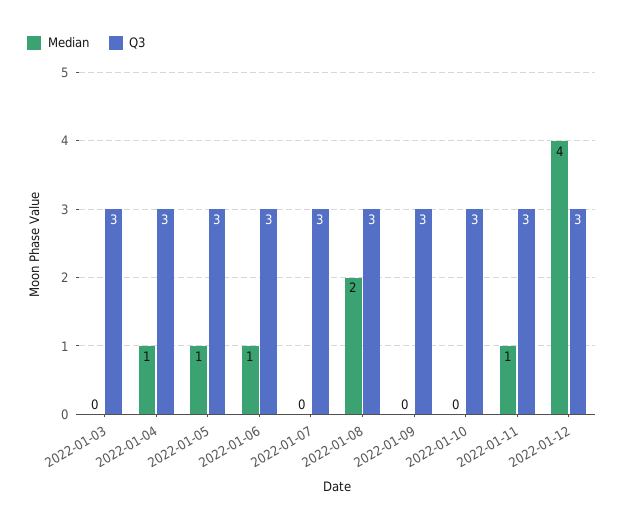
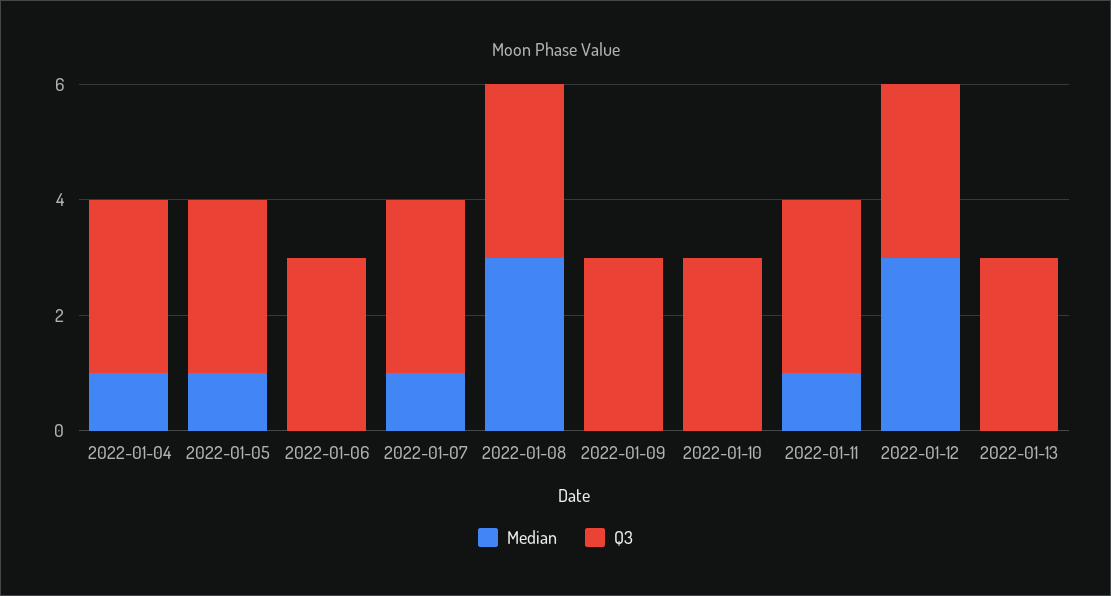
Median, 2022-01-03: 0 -> none
Q3, 2022-01-03: 3 -> none
Median, 2022-01-06: 1 -> 0
Median, 2022-01-07: 0 -> 1
Median, 2022-01-08: 2 -> 3
Median, 2022-01-12: 4 -> 3
Median, 2022-01-13: none -> 0
Q3, 2022-01-13: none -> 3

